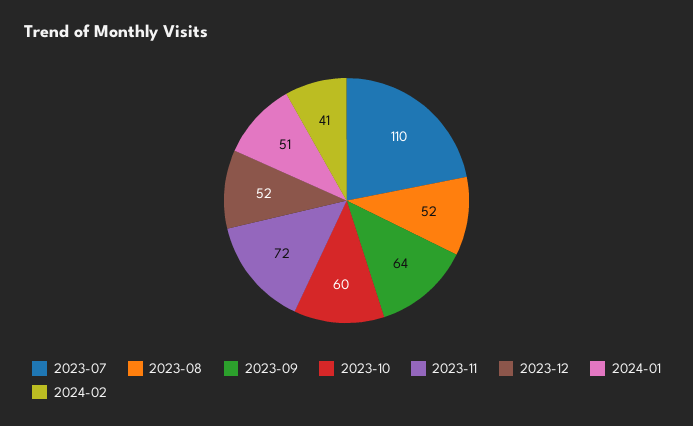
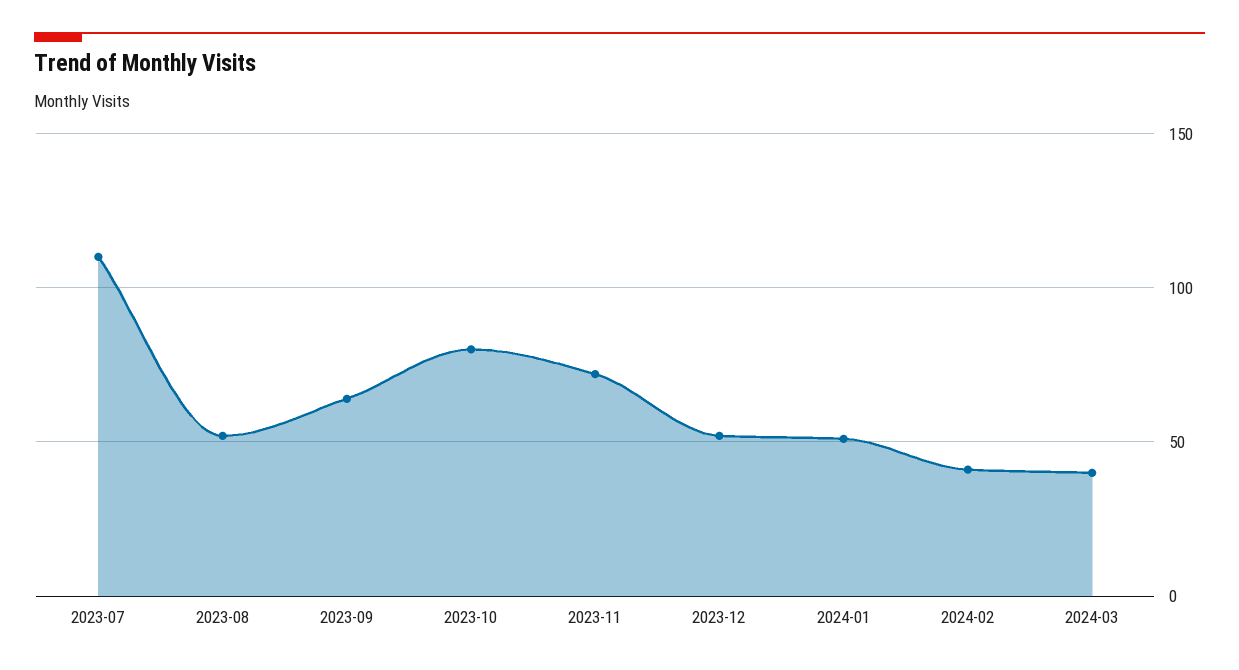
2023-10: 60 -> 80
2024-03: none -> 40

